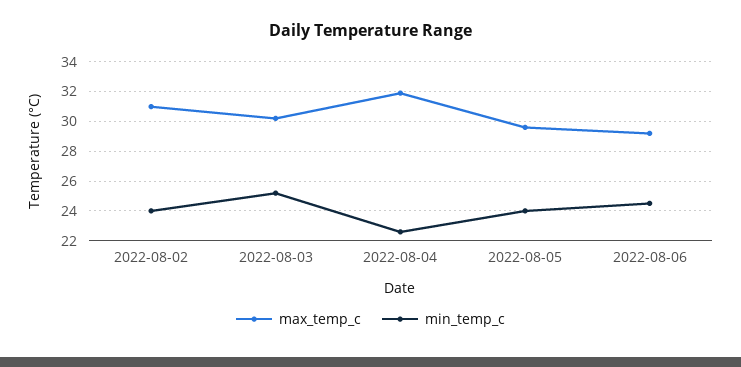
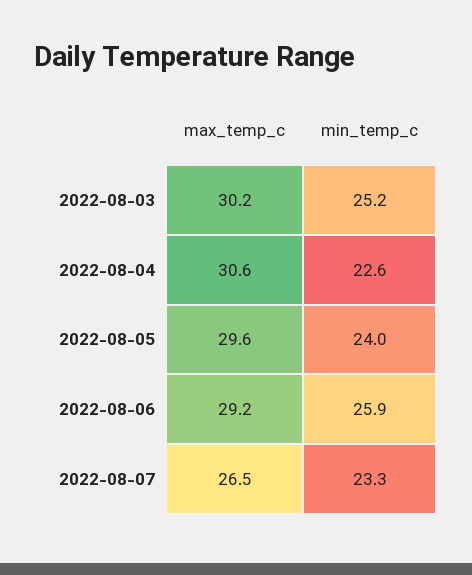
max_temp_c, 2022-08-02: 31 -> none
min_temp_c, 2022-08-02: 24 -> none
max_temp_c, 2022-08-04: 32 -> 30.6
min_temp_c, 2022-08-06: 24.5 -> 25.9
max_temp_c, 2022-08-07: none -> 26.5
min_temp_c, 2022-08-07: none -> 23.3

